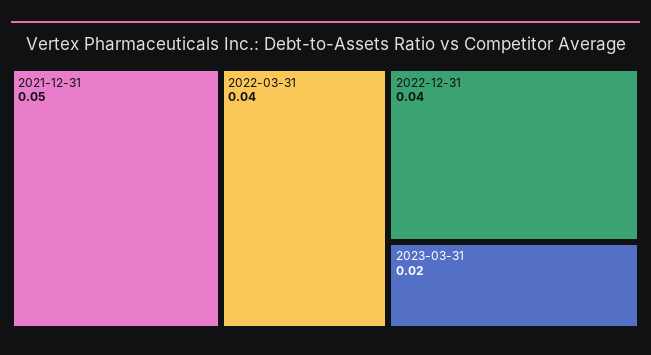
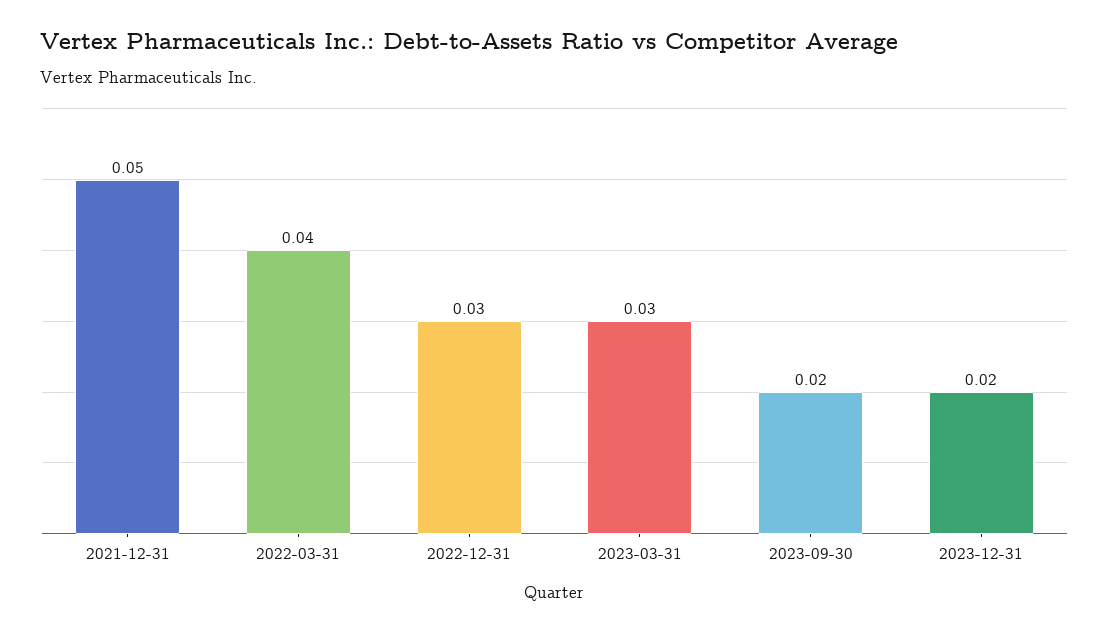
2022-12-31: 0.04 -> 0.03
2023-03-31: 0.02 -> 0.03
2023-09-30: none -> 0.02
2023-12-31: none -> 0.02

